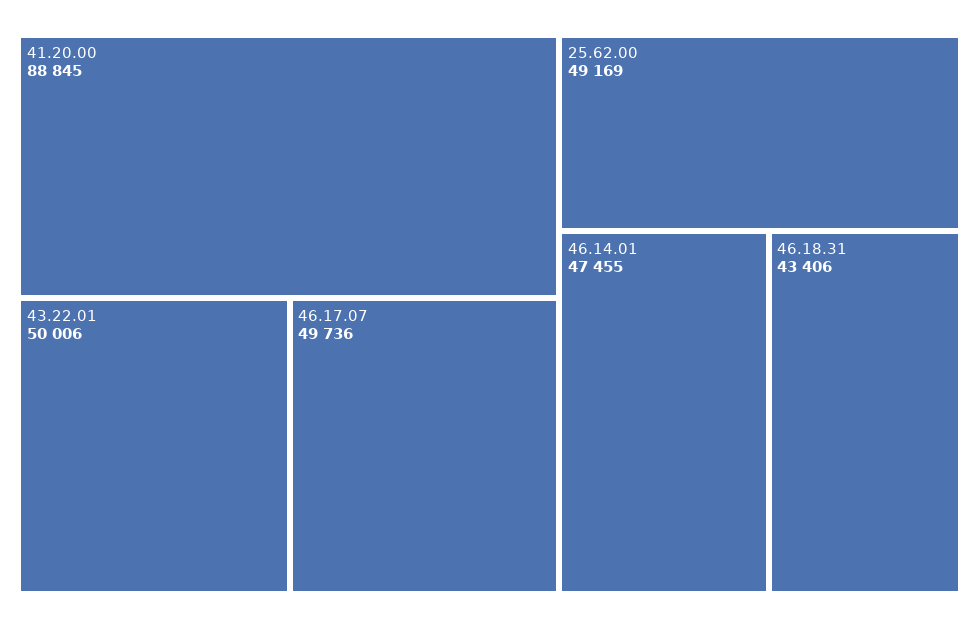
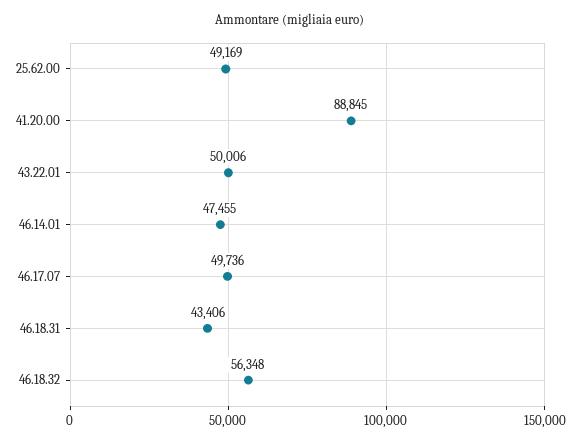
46.18.32: none -> 56348

